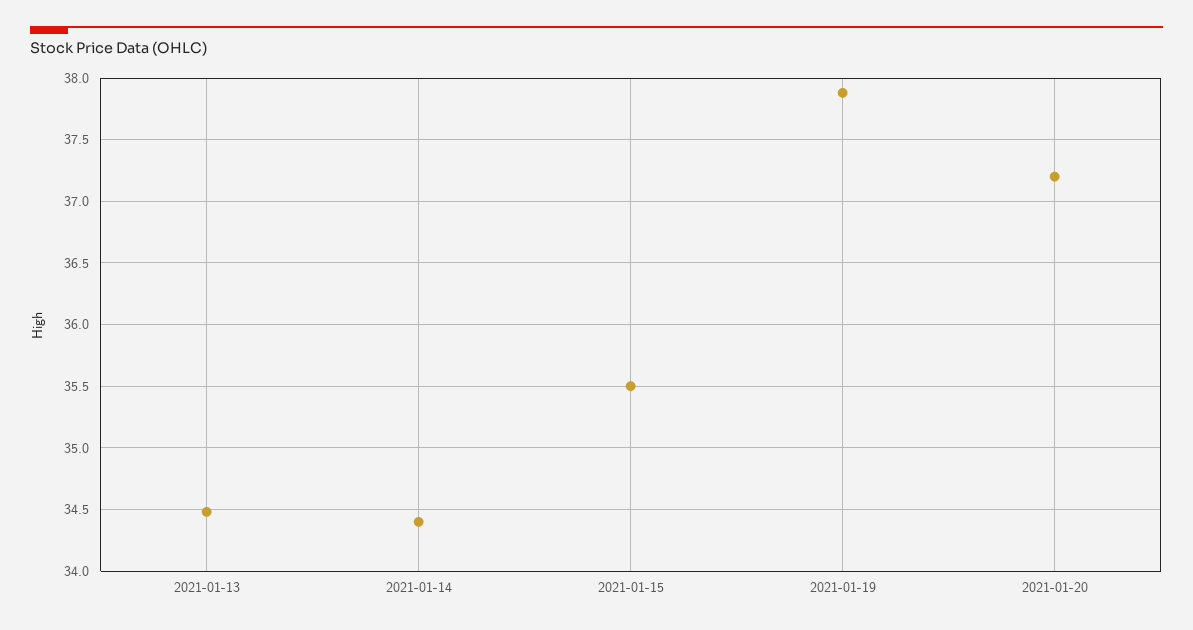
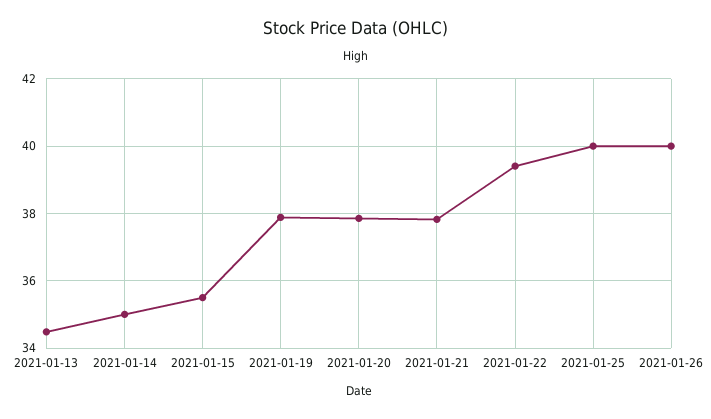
2021-01-14: 34.4 -> 35
2021-01-20: 37.2 -> 37.8
2021-01-21: none -> 37.8
2021-01-22: none -> 39.4
2021-01-25: none -> 40
2021-01-26: none -> 40

